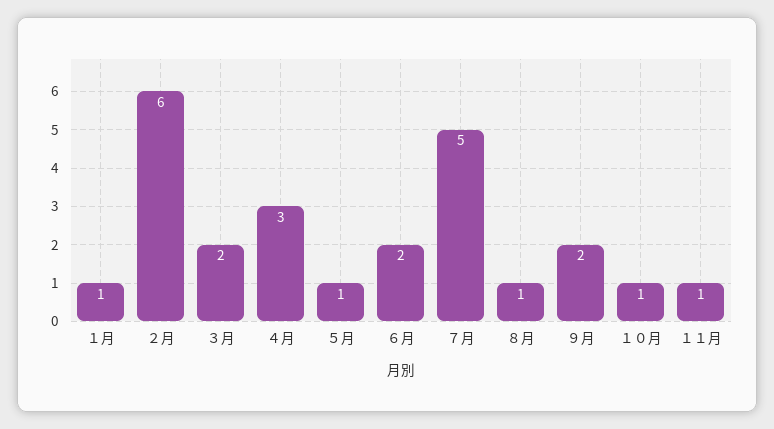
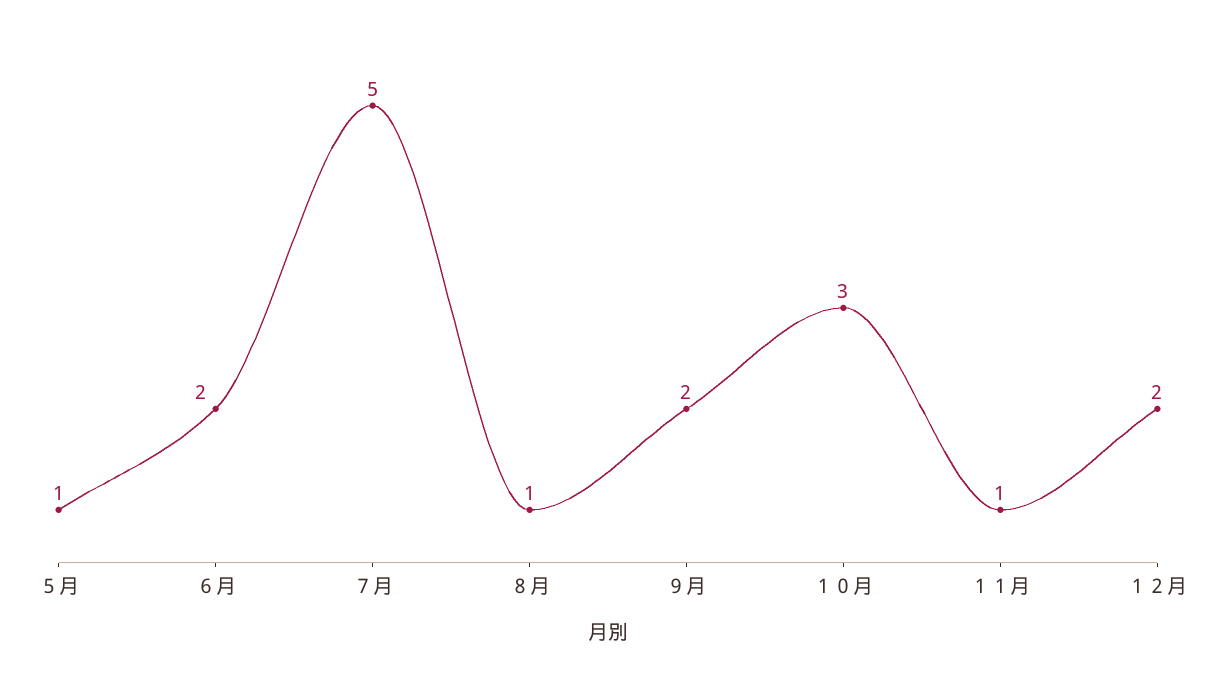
１月: 1 -> none
２月: 6 -> none
３月: 2 -> none
４月: 3 -> none
１０月: 1 -> 3
１２月: none -> 2

